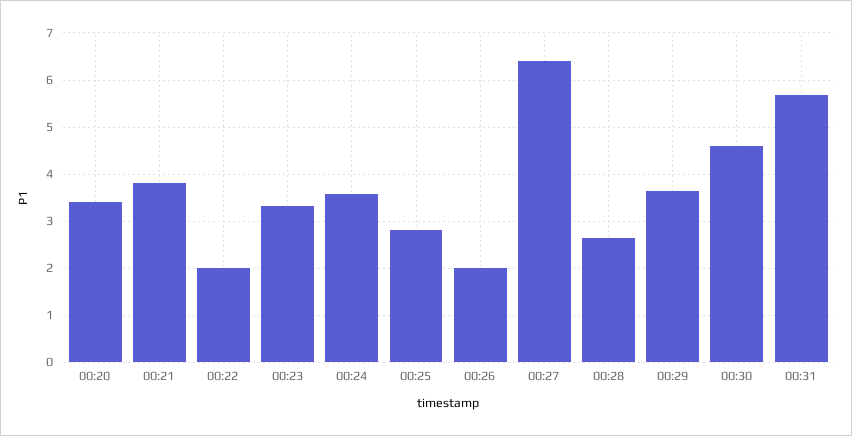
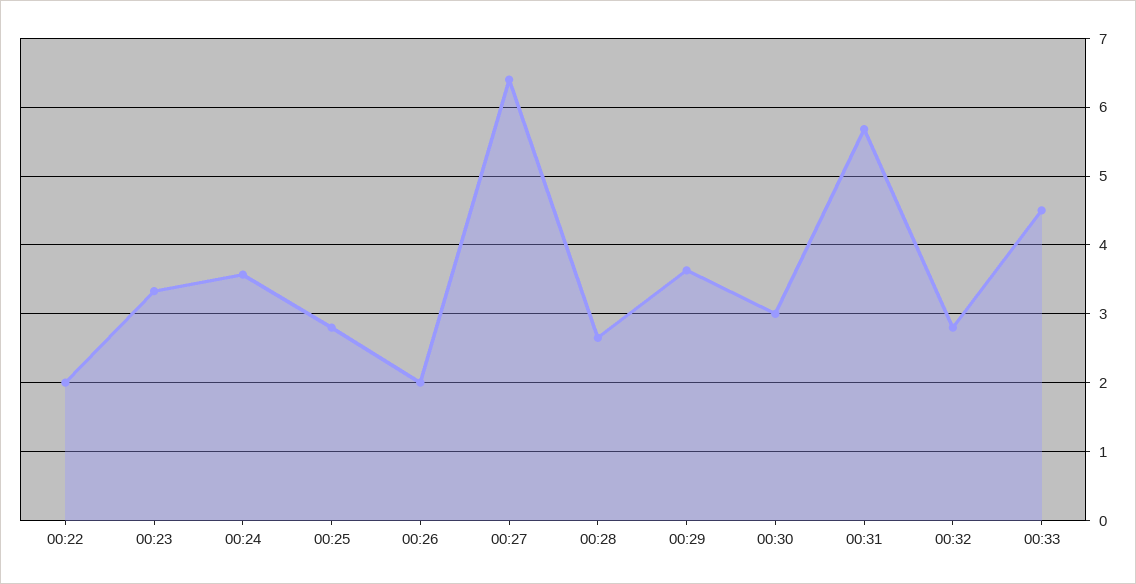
00:20: 3.4 -> none
00:21: 3.8 -> none
00:30: 4.6 -> 3
00:32: none -> 2.8
00:33: none -> 4.5

